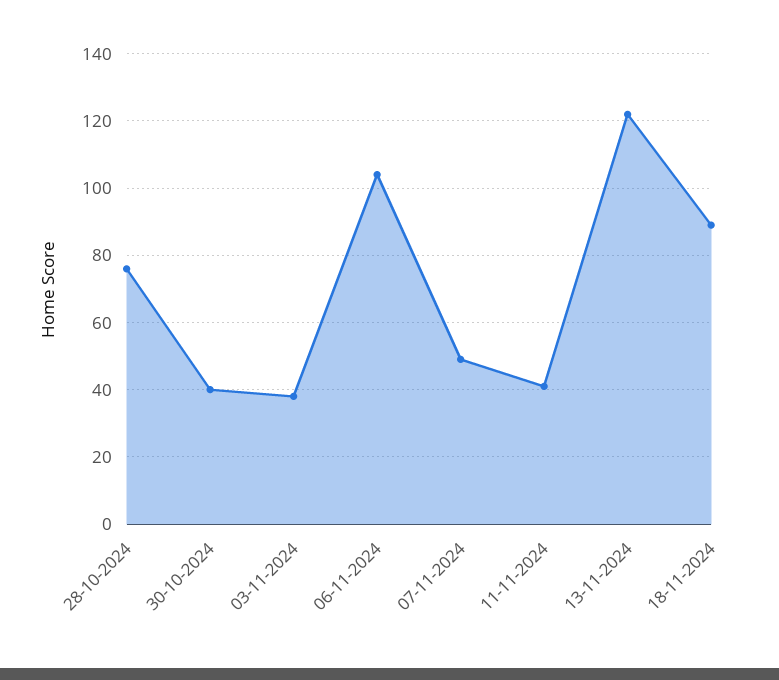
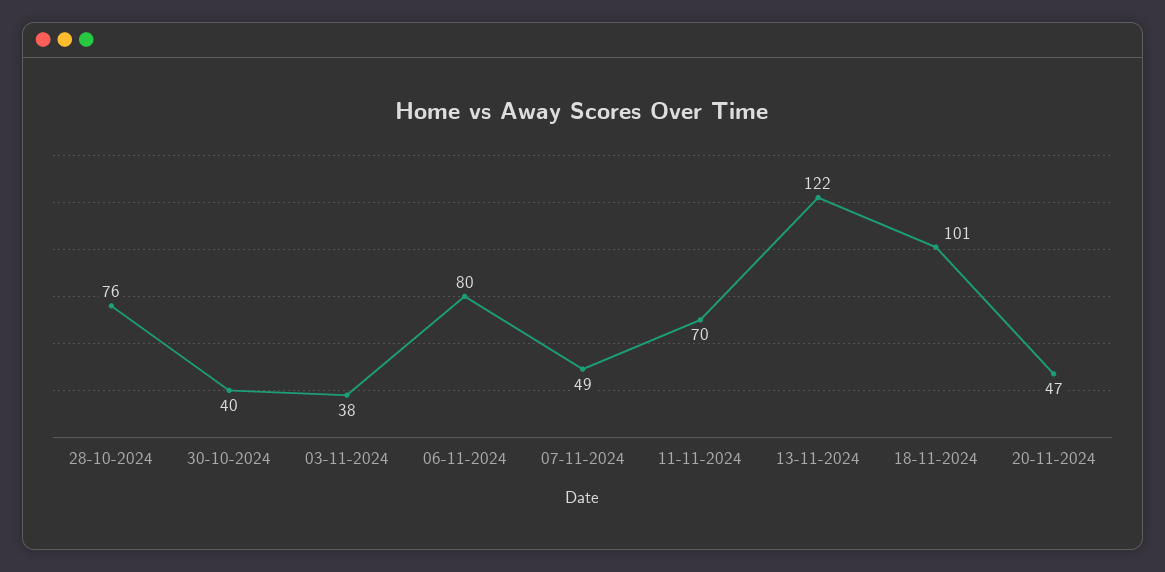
06-11-2024: 105 -> 80
11-11-2024: 40 -> 70
18-11-2024: 90 -> 101
20-11-2024: none -> 47

